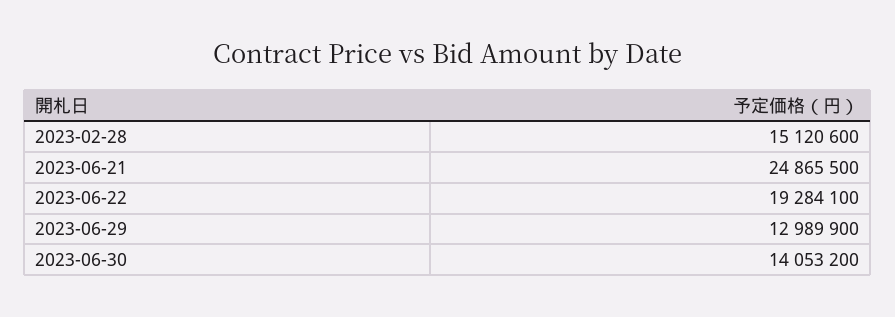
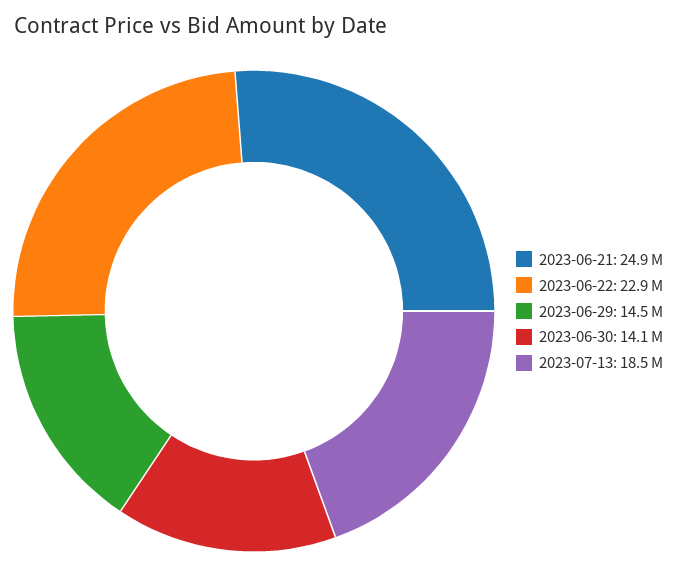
2023-02-28: 15120600 -> none
2023-06-22: 19284100 -> 22900000
2023-06-29: 12989900 -> 14500000
2023-07-13: none -> 18500000

